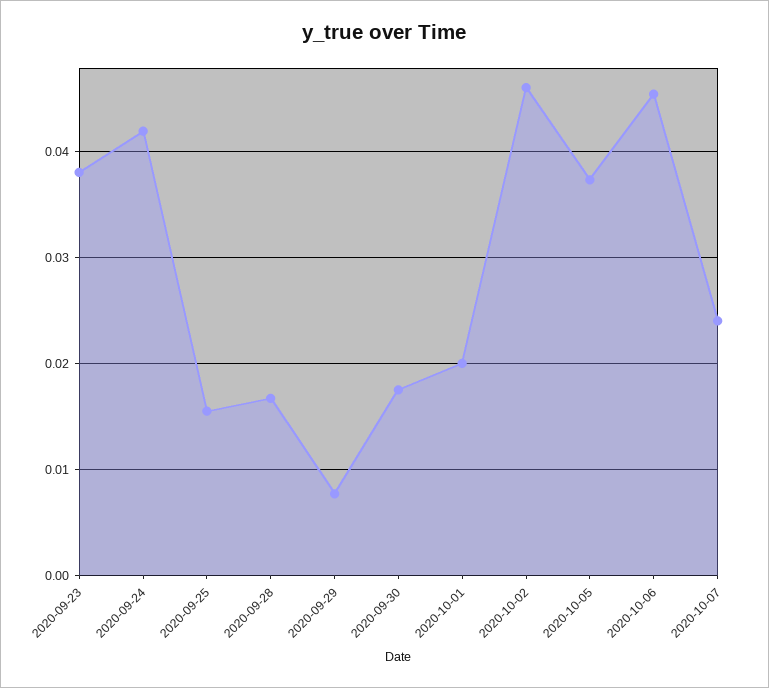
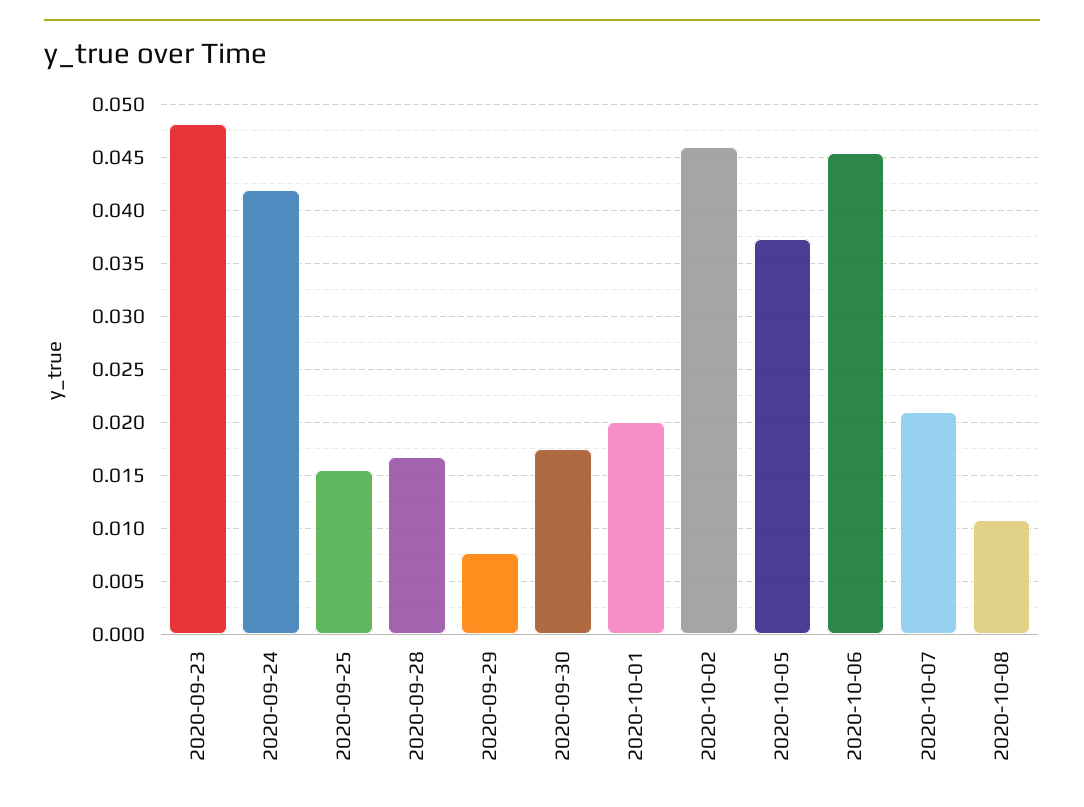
2020-09-23: 0.038 -> 0.048
2020-10-07: 0.024 -> 0.021
2020-10-08: none -> 0.011

